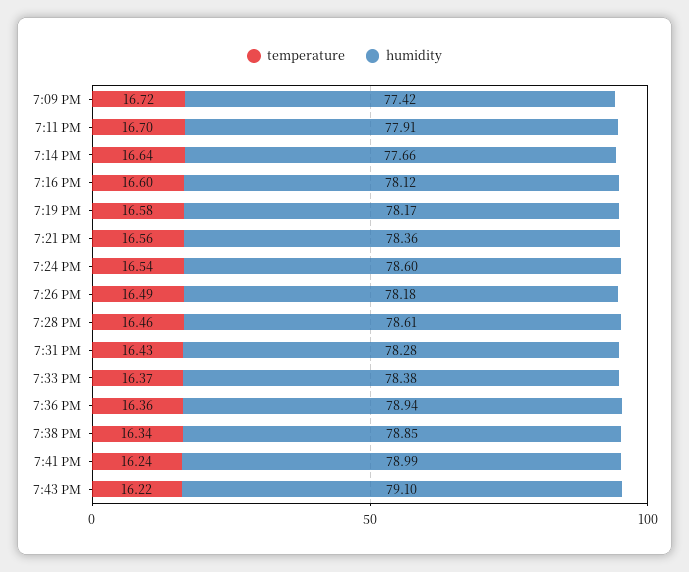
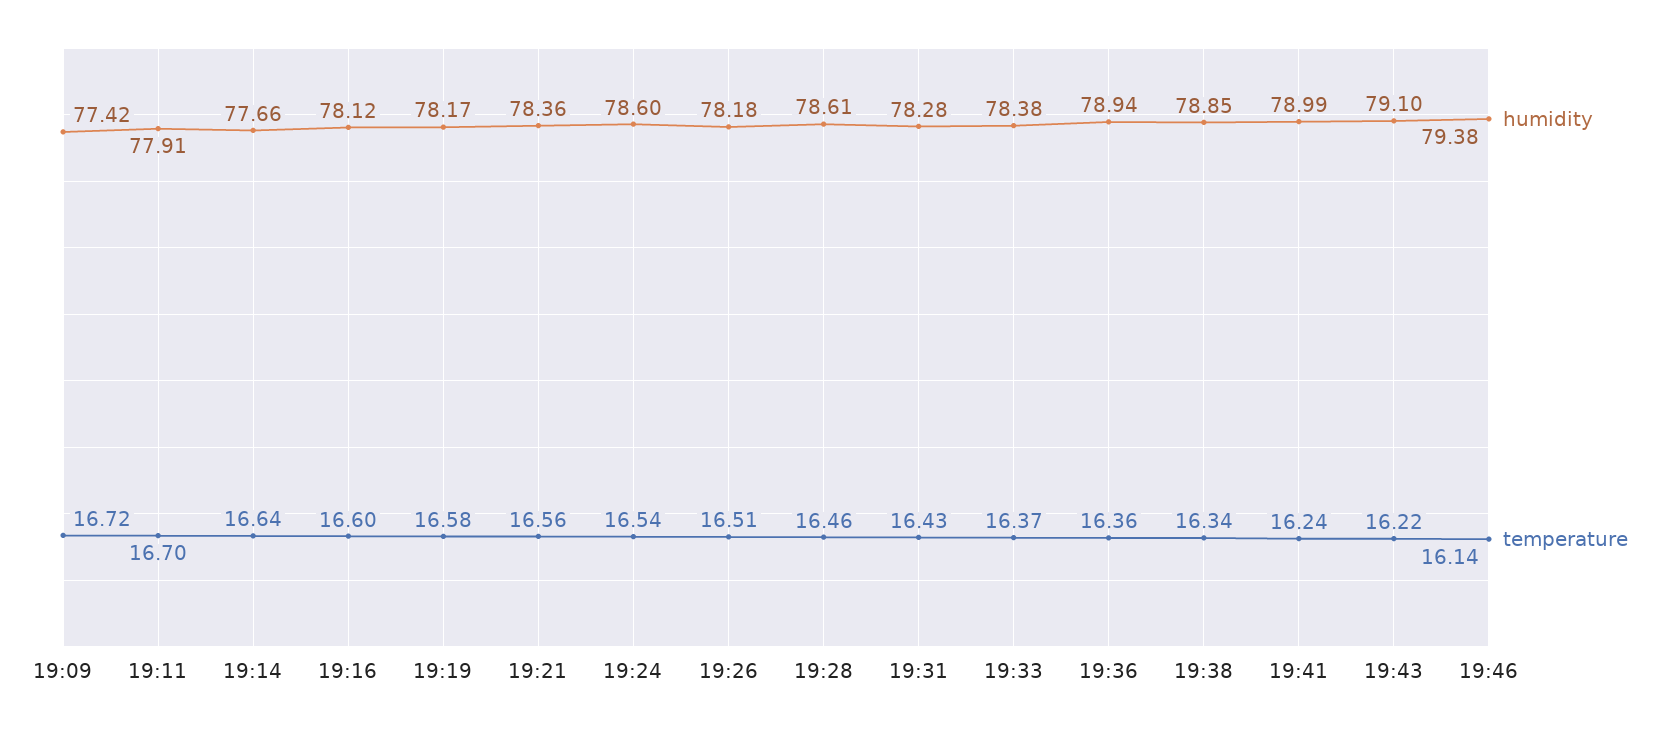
temperature, 7:26 PM: 16.49 -> 16.51
humidity, 19:46: none -> 79.38
temperature, 19:46: none -> 16.14

